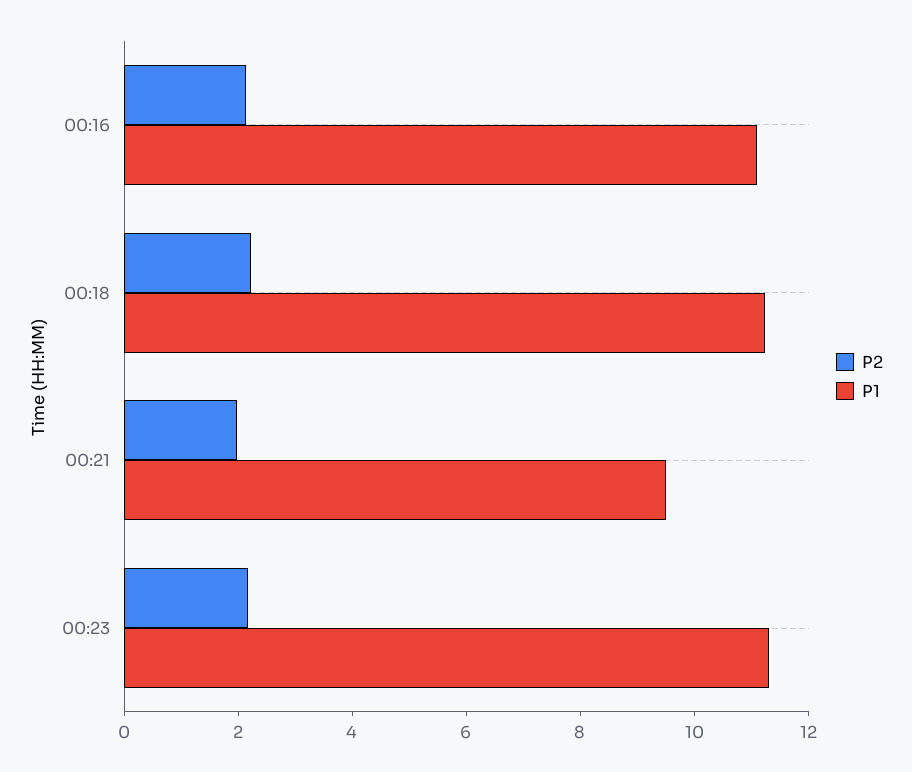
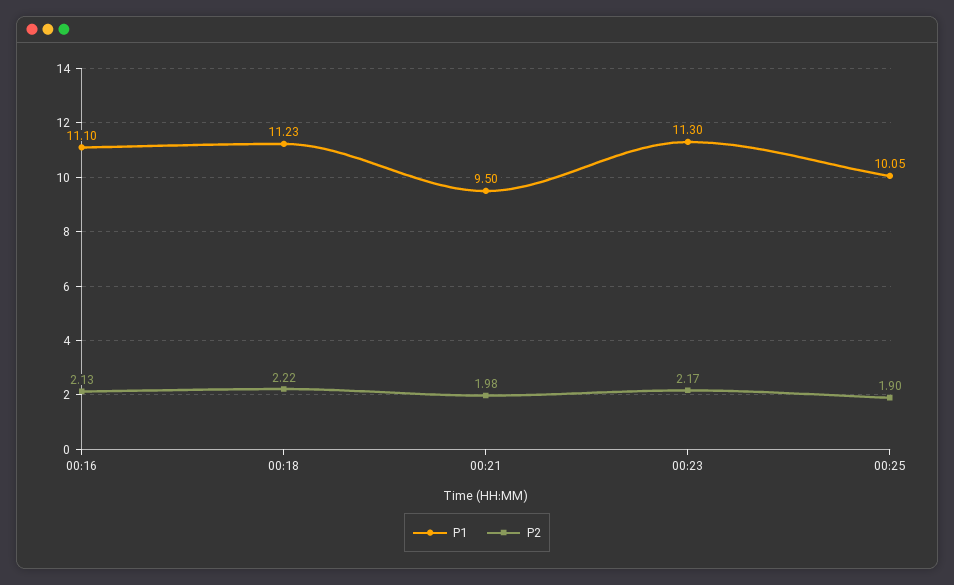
P1, 00:25: none -> 10.05
P2, 00:25: none -> 1.9

